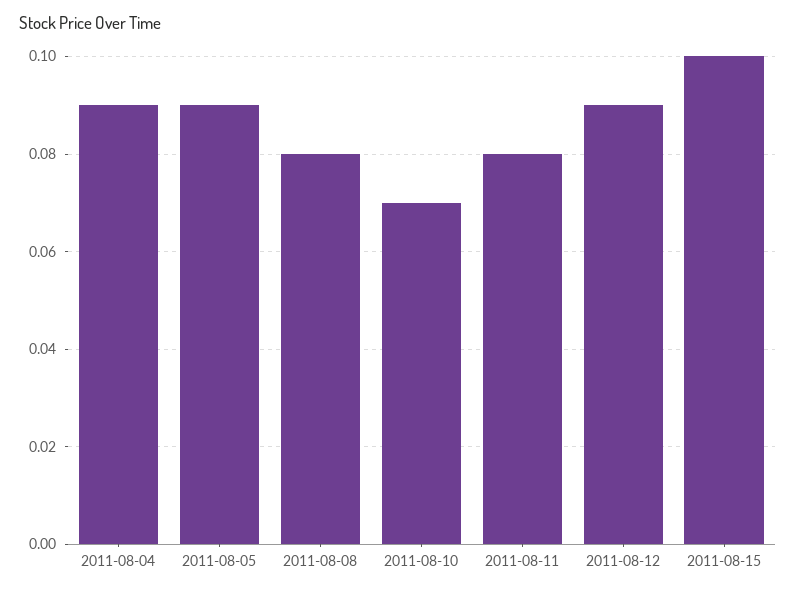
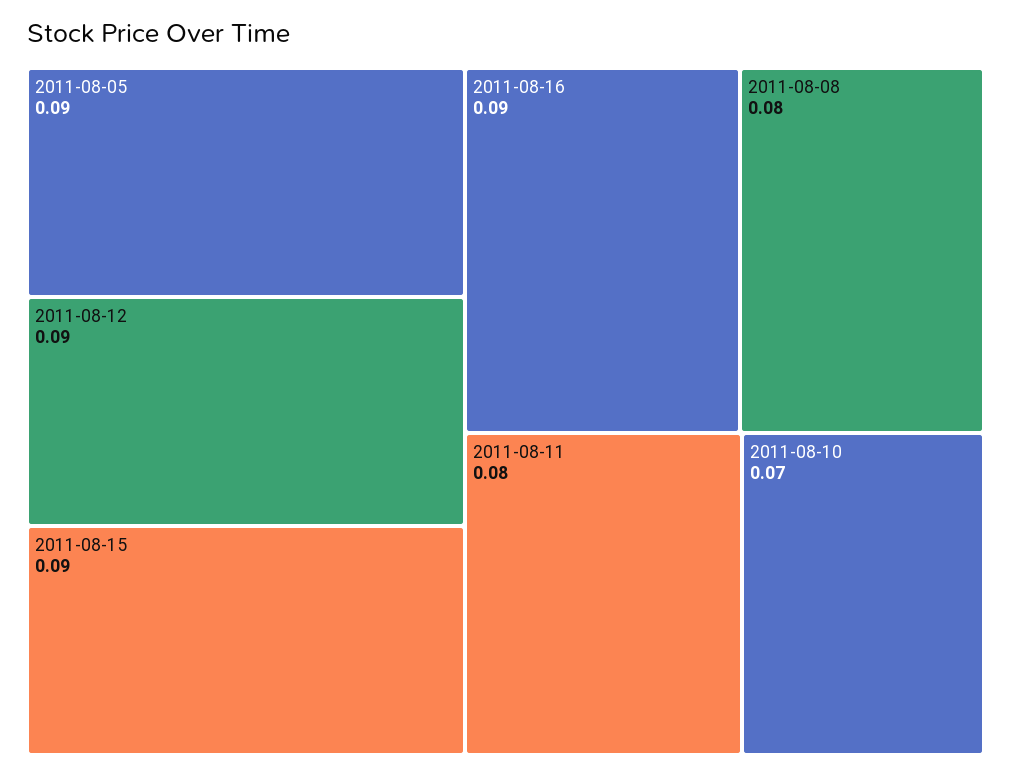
2011-08-04: 0.09 -> none
2011-08-15: 0.1 -> 0.09
2011-08-16: none -> 0.09

